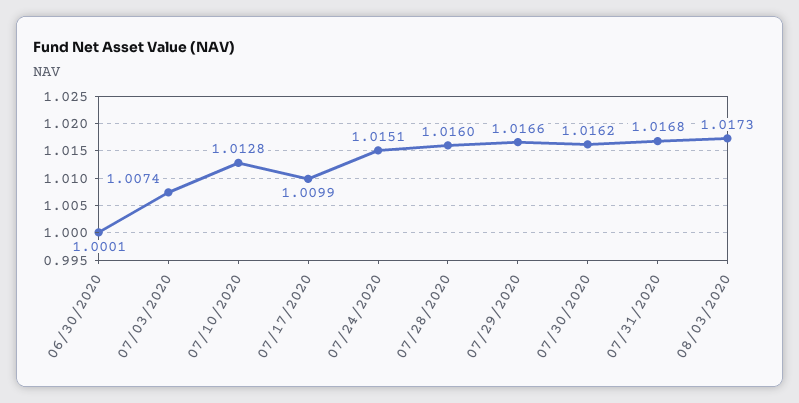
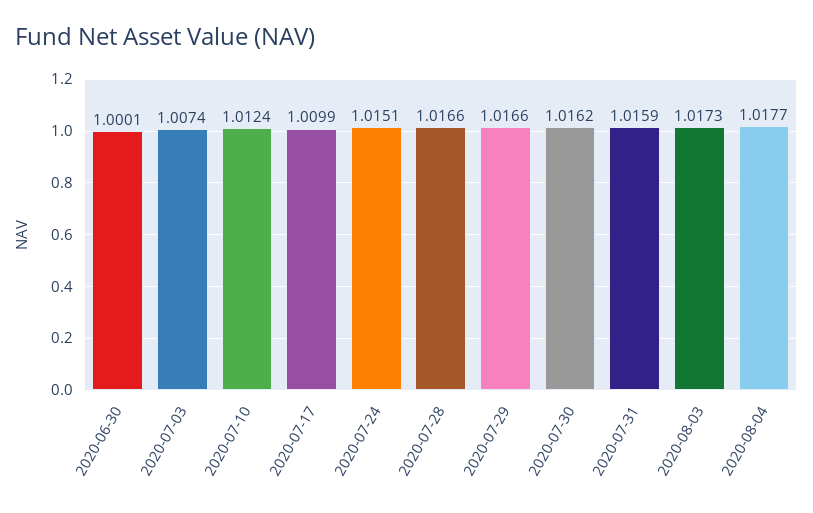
07/10/2020: 1.0128 -> 1.0124
07/28/2020: 1.016 -> 1.0166
07/31/2020: 1.0168 -> 1.0159
2020-08-04: none -> 1.0177

